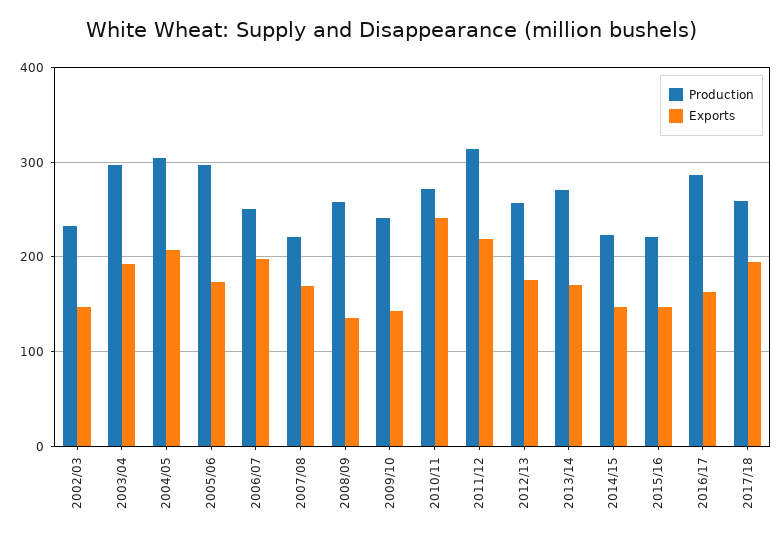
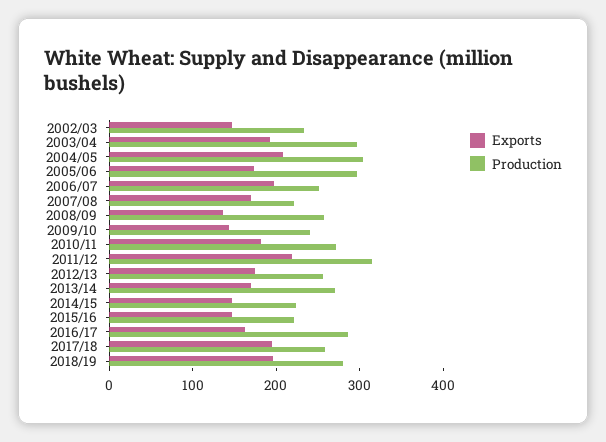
Exports, 2010/11: 240 -> 180
Exports, 2018/19: none -> 200
Production, 2018/19: none -> 280

